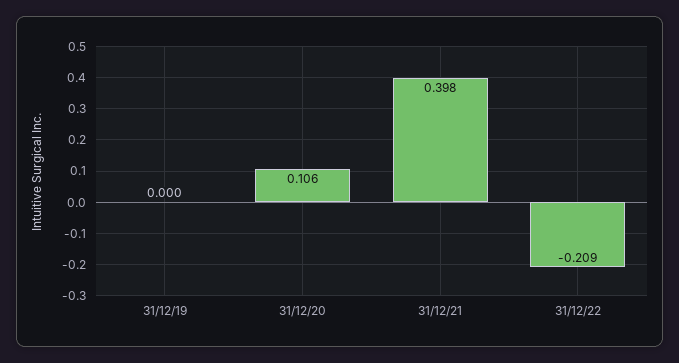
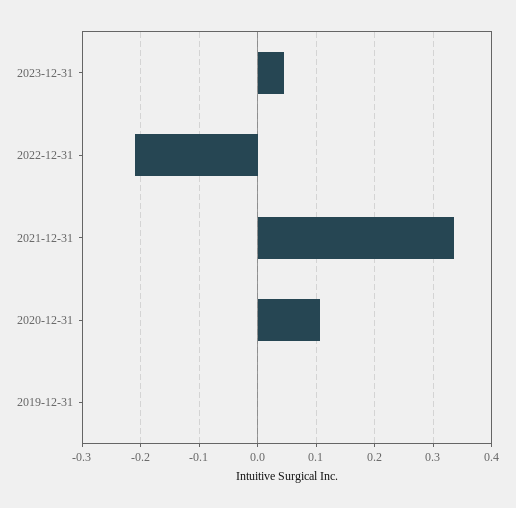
31/12/21: 0.398 -> 0.34
2023-12-31: none -> 0.04

